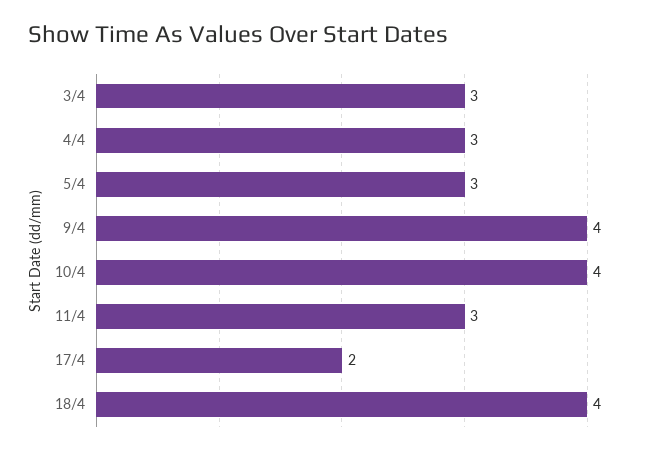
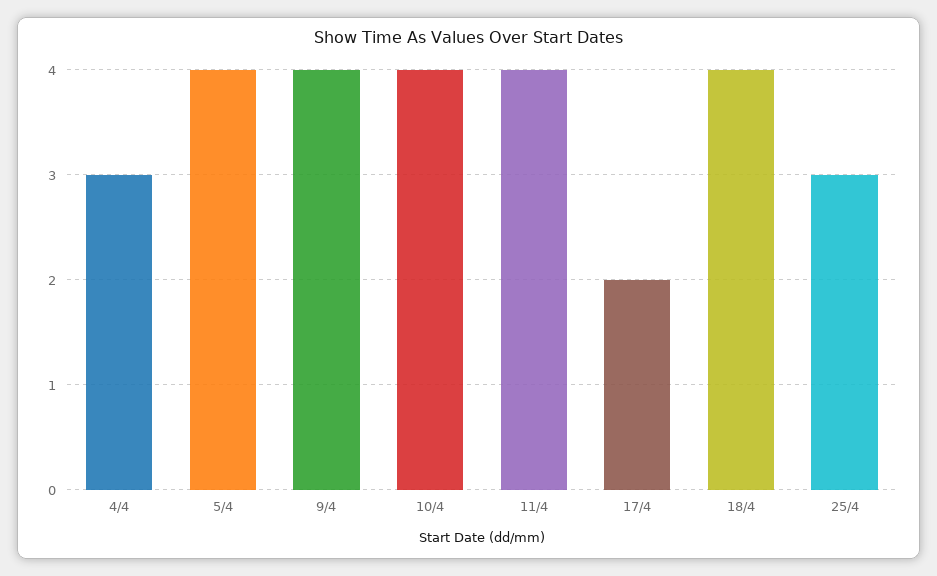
3/4: 3 -> none
5/4: 3 -> 4
11/4: 3 -> 4
25/4: none -> 3

